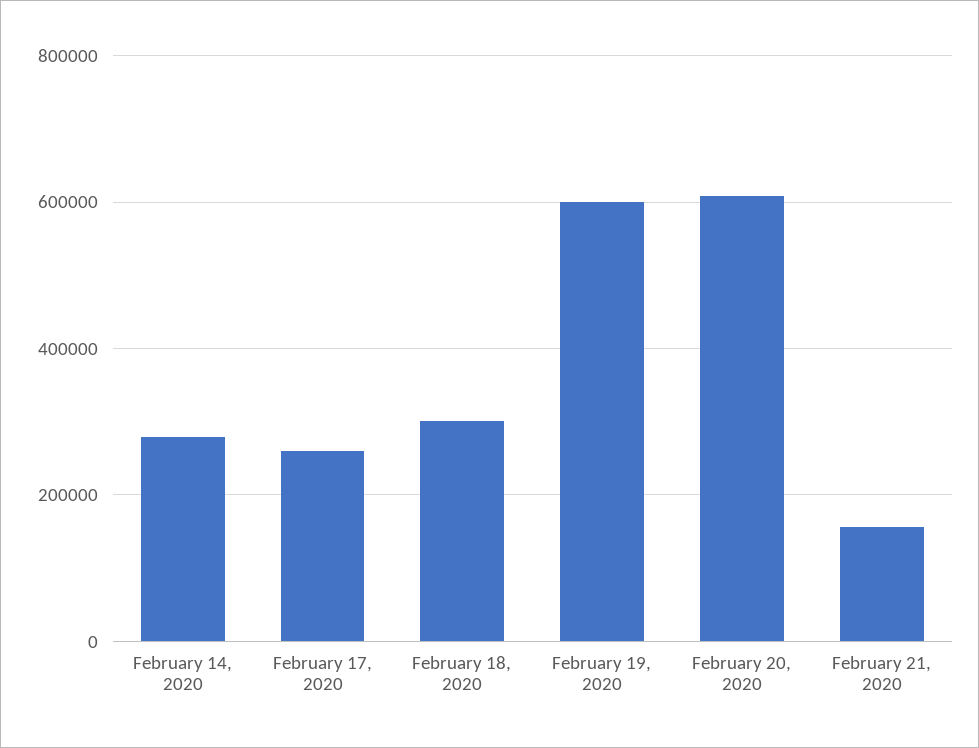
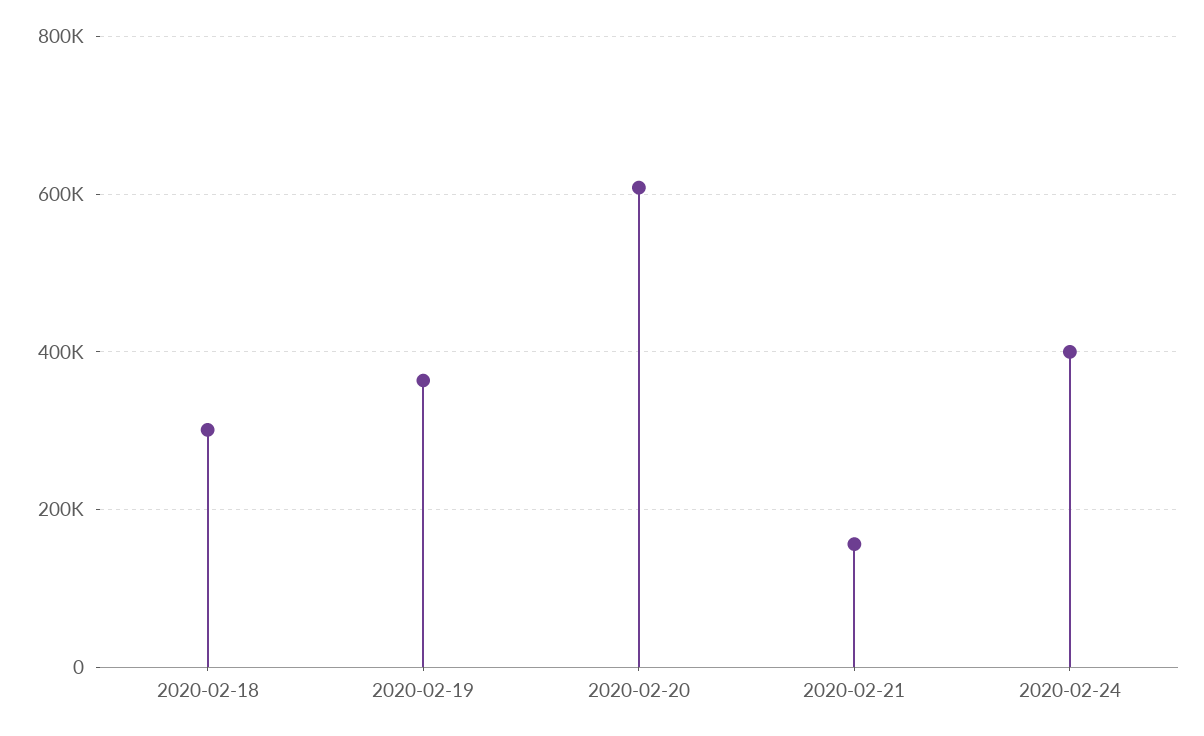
February 14, 2020: 280000 -> none
February 17, 2020: 260000 -> none
February 19, 2020: 600000 -> 360000
2020-02-24: none -> 400000

